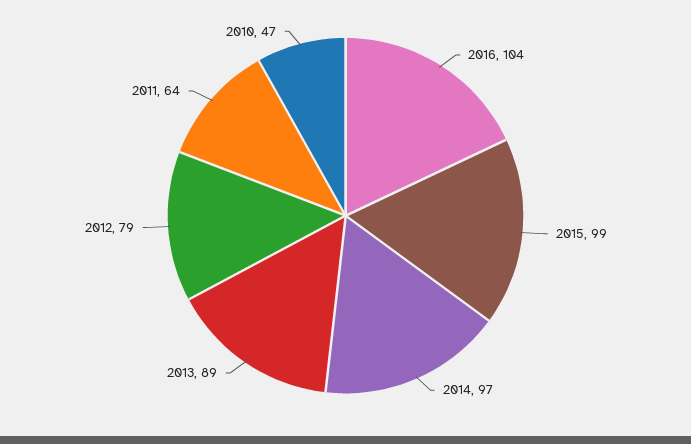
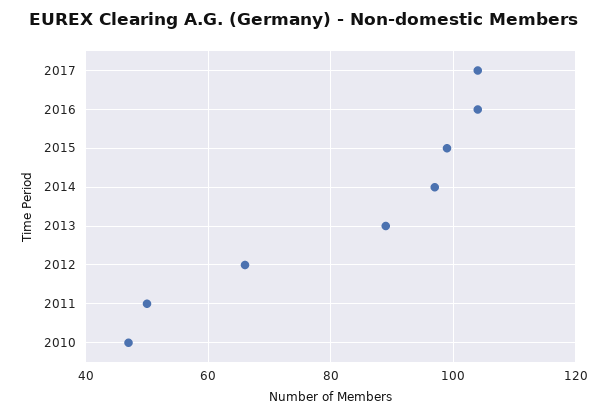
2012: 79 -> 65
2011: 64 -> 50
2017: none -> 105

